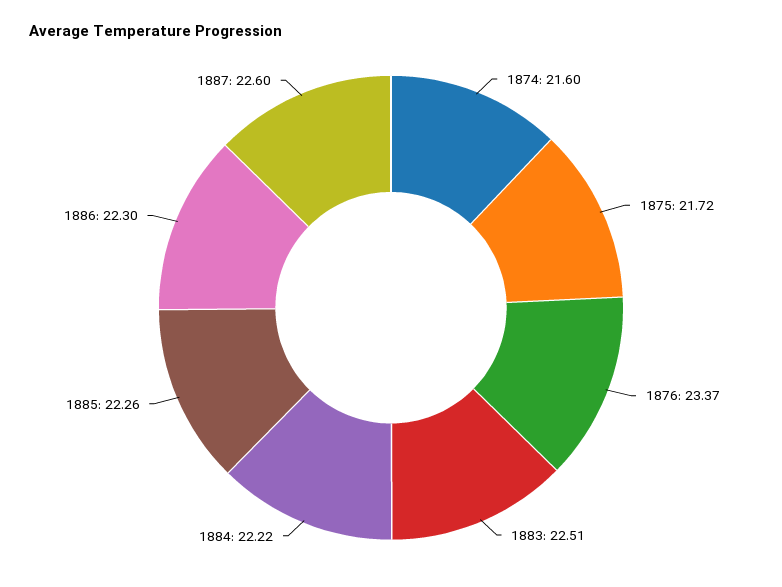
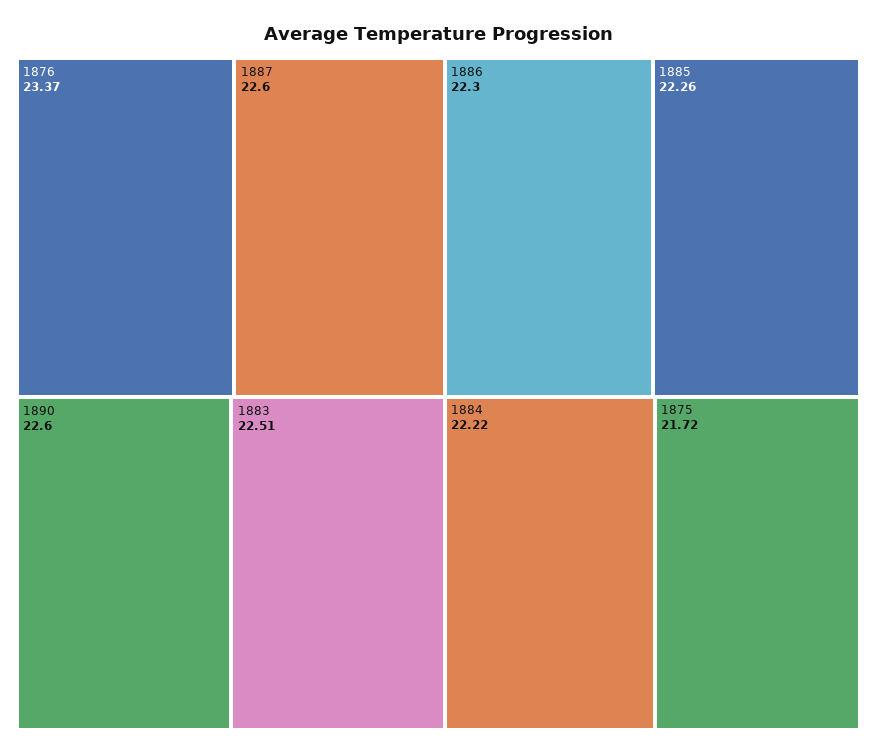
1874: 21.6 -> none
1890: none -> 22.6

